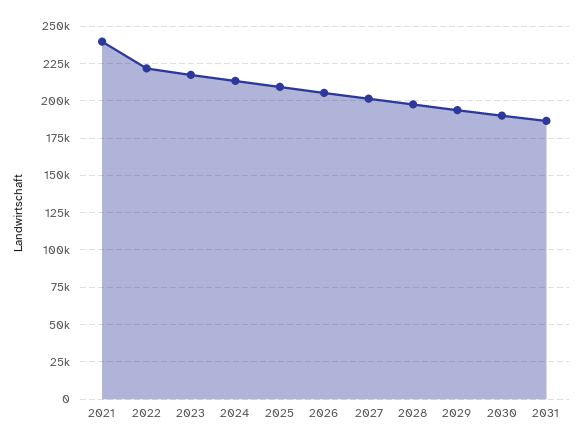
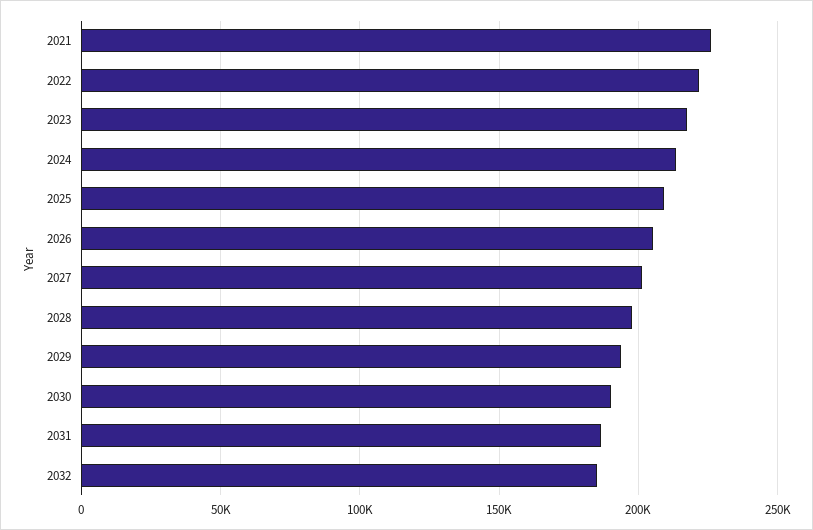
2021: 240000 -> 225000
2032: none -> 185000

